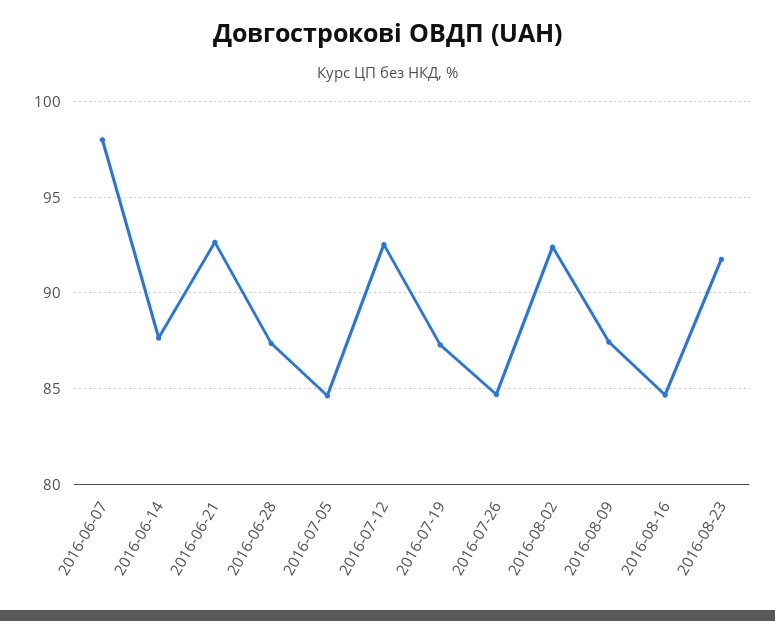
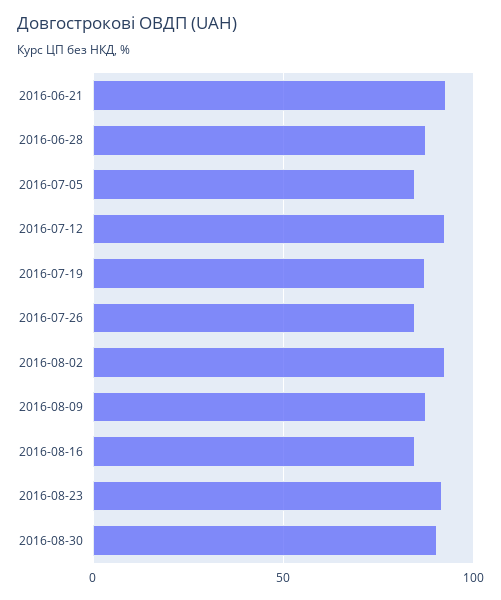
2016-06-07: 98 -> none
2016-06-14: 87.5 -> none
2016-08-30: none -> 90

